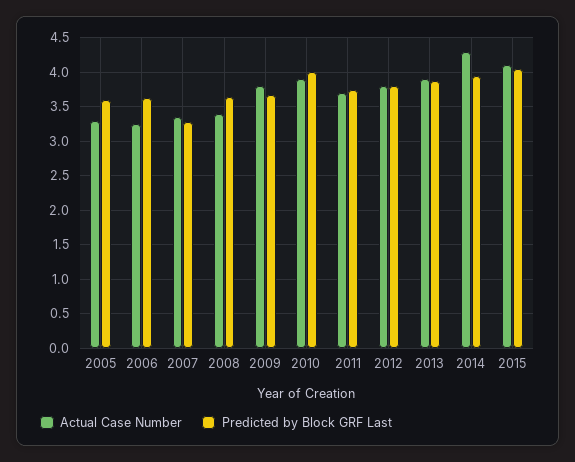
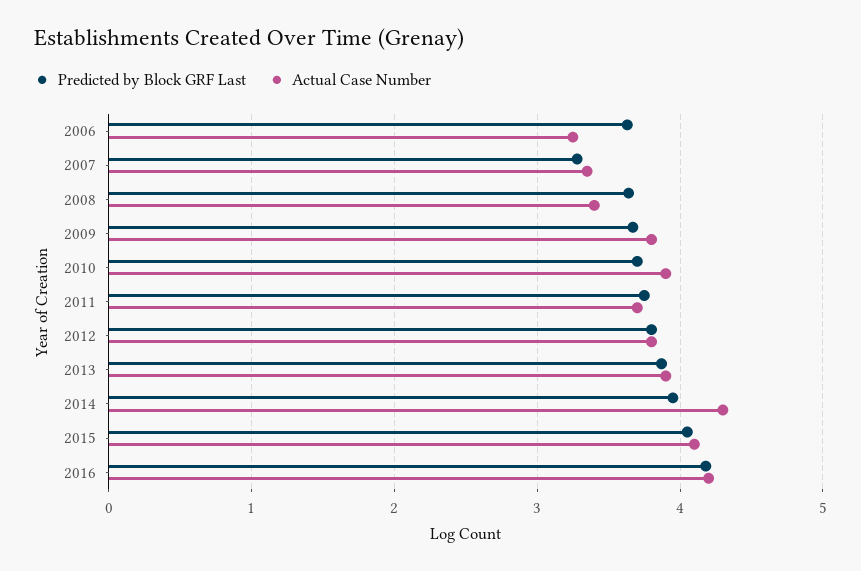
Actual Case Number, 2005: 3.3 -> none
Predicted by Block GRF Last, 2005: 3.6 -> none
Predicted by Block GRF Last, 2010: 4 -> 3.7
Predicted by Block GRF Last, 2016: none -> 4.2
Actual Case Number, 2016: none -> 4.2

